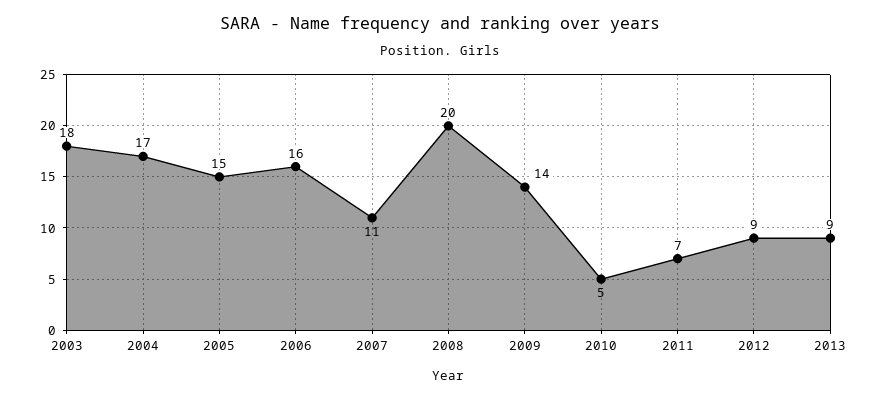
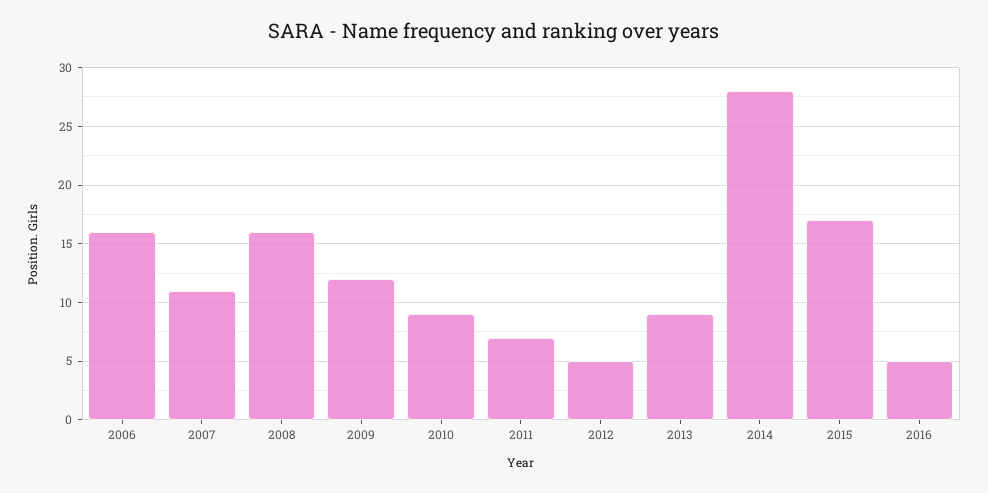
2003: 18 -> none
2004: 17 -> none
2005: 15 -> none
2008: 20 -> 16
2009: 14 -> 12
2010: 5 -> 9
2012: 9 -> 5
2014: none -> 28
2015: none -> 17
2016: none -> 5

